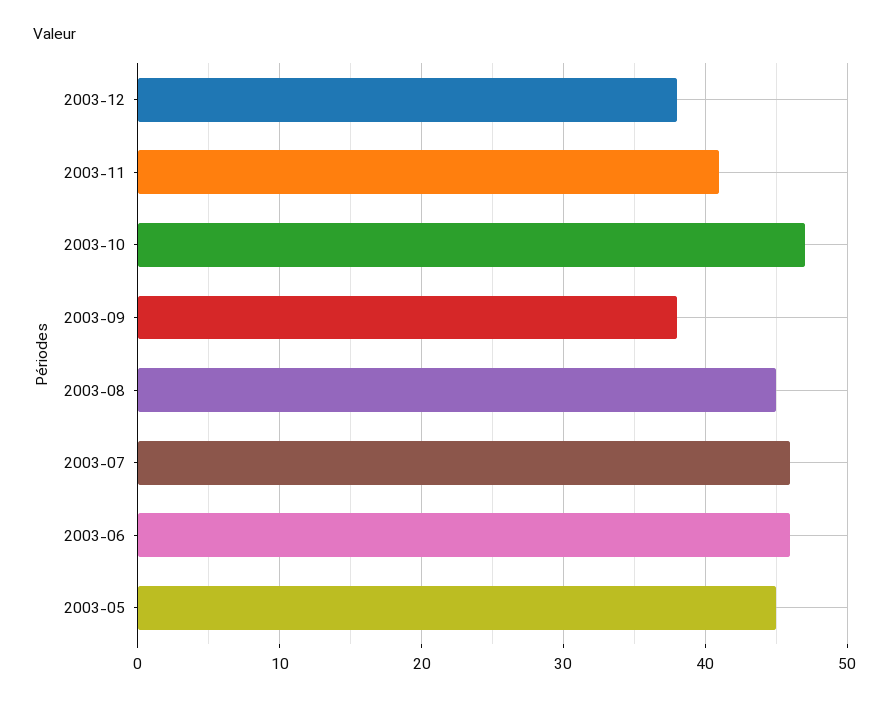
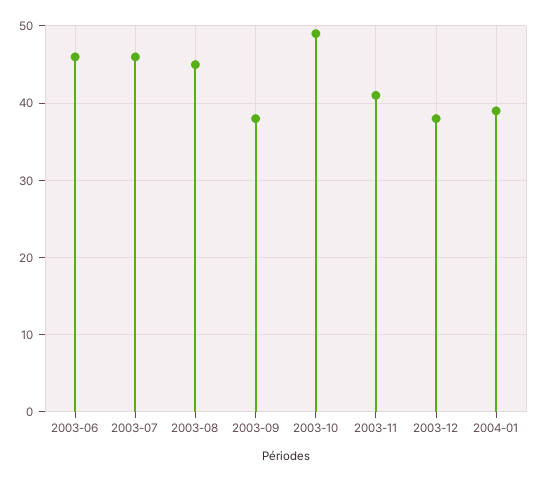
2003-10: 47 -> 49
2003-05: 45 -> none
2004-01: none -> 39

